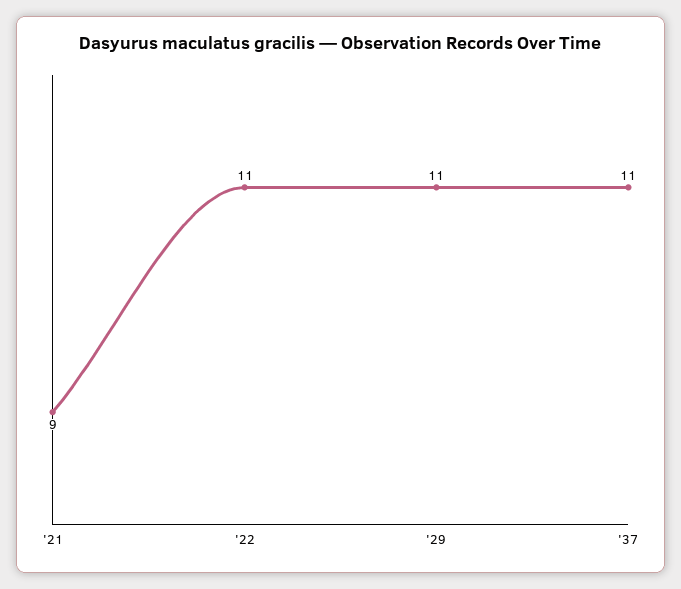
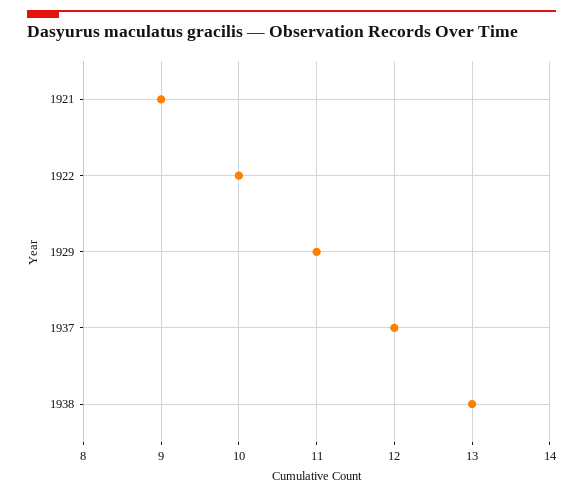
'22: 11 -> 10
'37: 11 -> 12
1938: none -> 13

